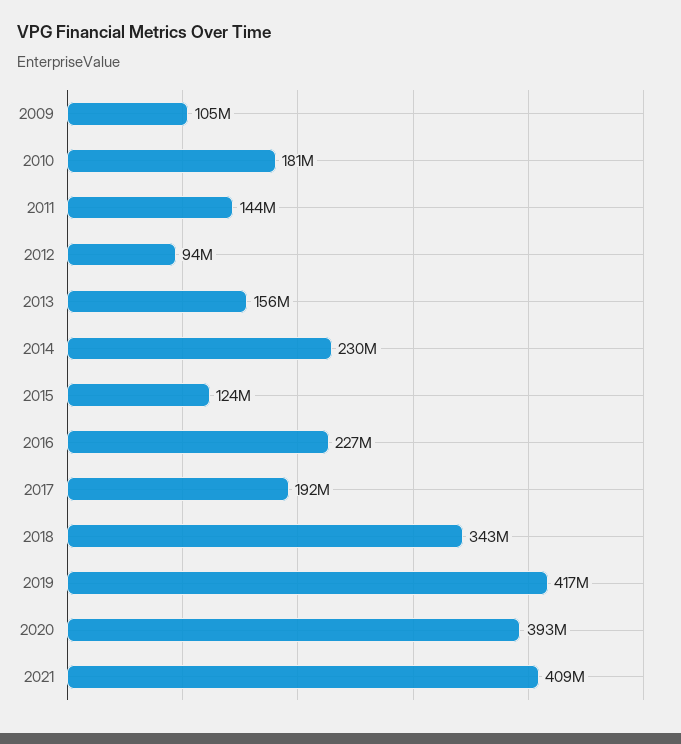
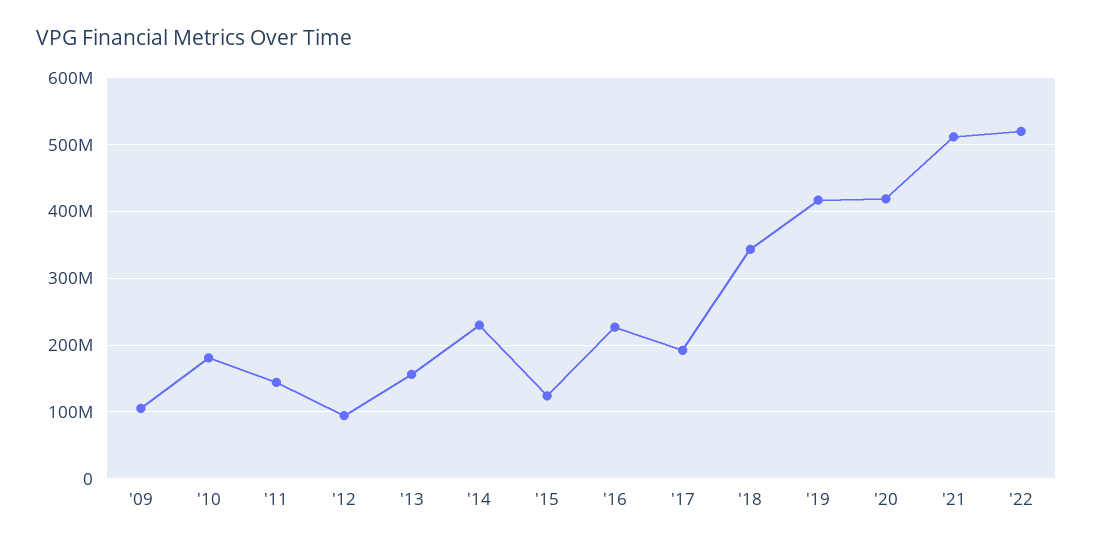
2020: 393000000 -> 420000000
2021: 409000000 -> 510000000
'22: none -> 520000000

